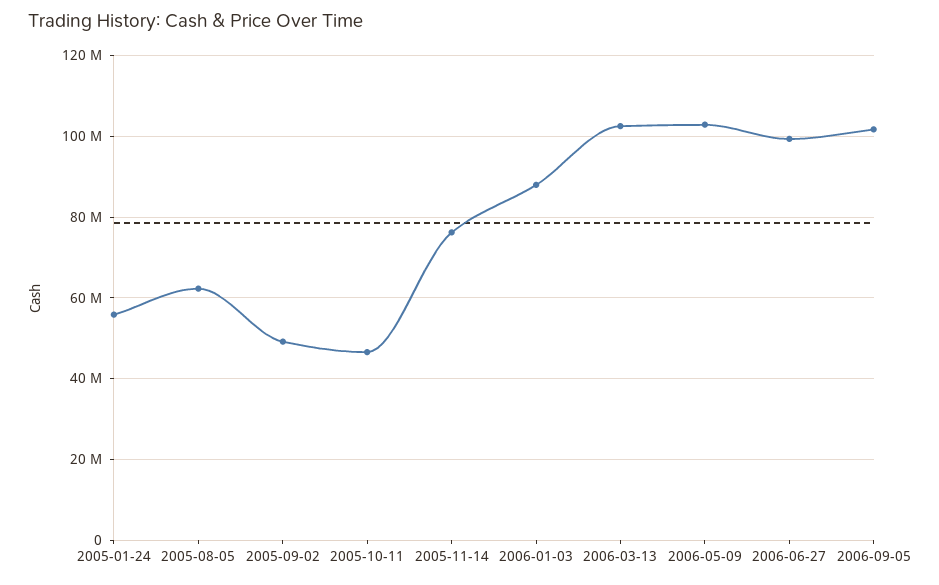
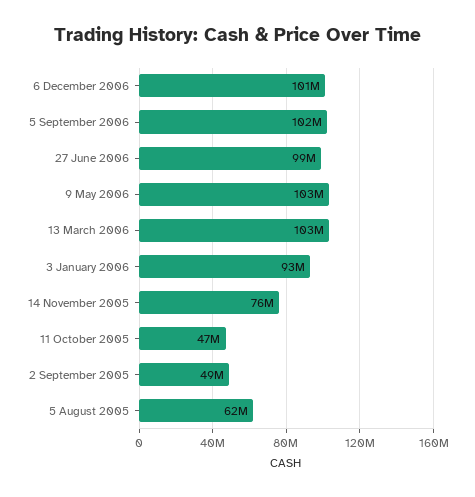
2005-01-24: 56000000 -> none
2006-01-03: 88000000 -> 93000000
6 December 2006: none -> 101000000

